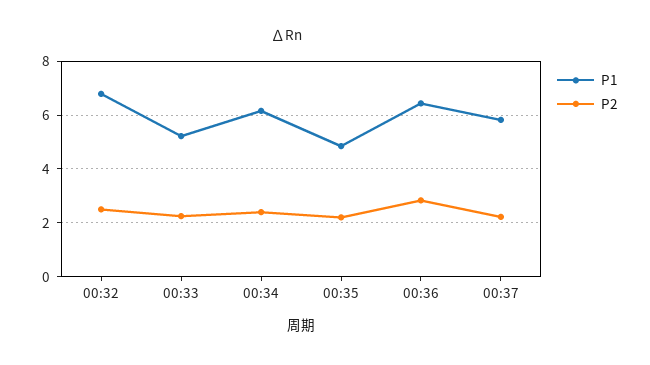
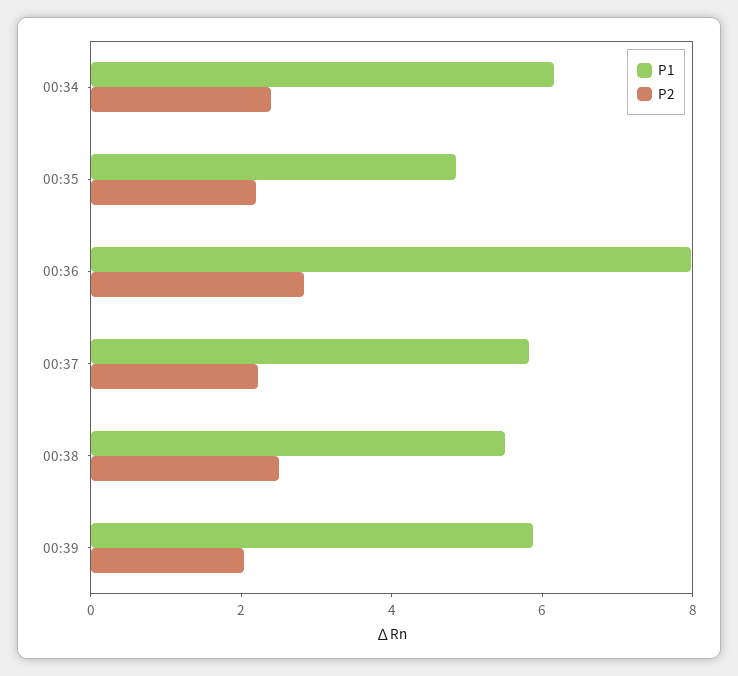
P1, 00:32: 6.75 -> none
P2, 00:32: 2.5 -> none
P1, 00:33: 5.25 -> none
P2, 00:33: 2.25 -> none
P1, 00:36: 6.5 -> 8
P1, 00:38: none -> 5.5
P2, 00:38: none -> 2.5
P1, 00:39: none -> 6
P2, 00:39: none -> 2

